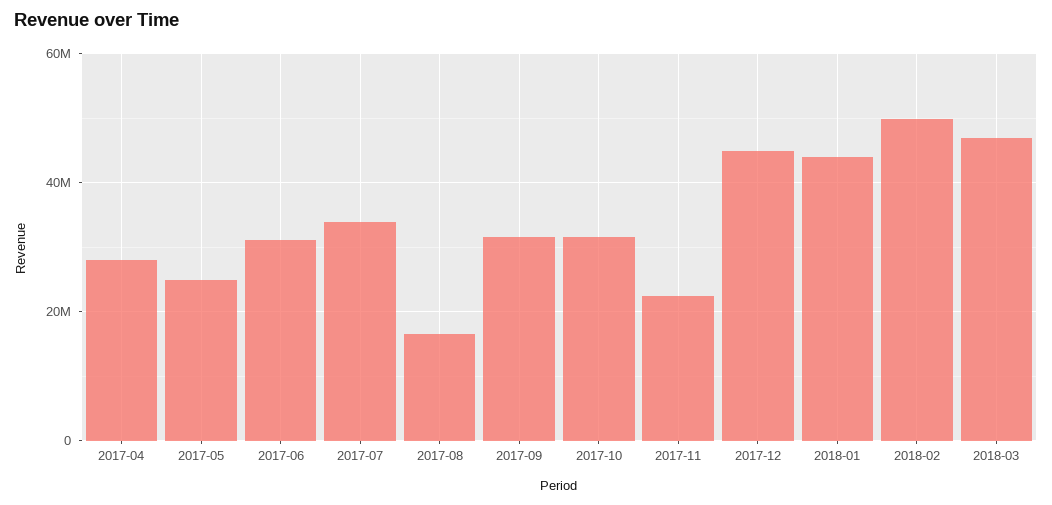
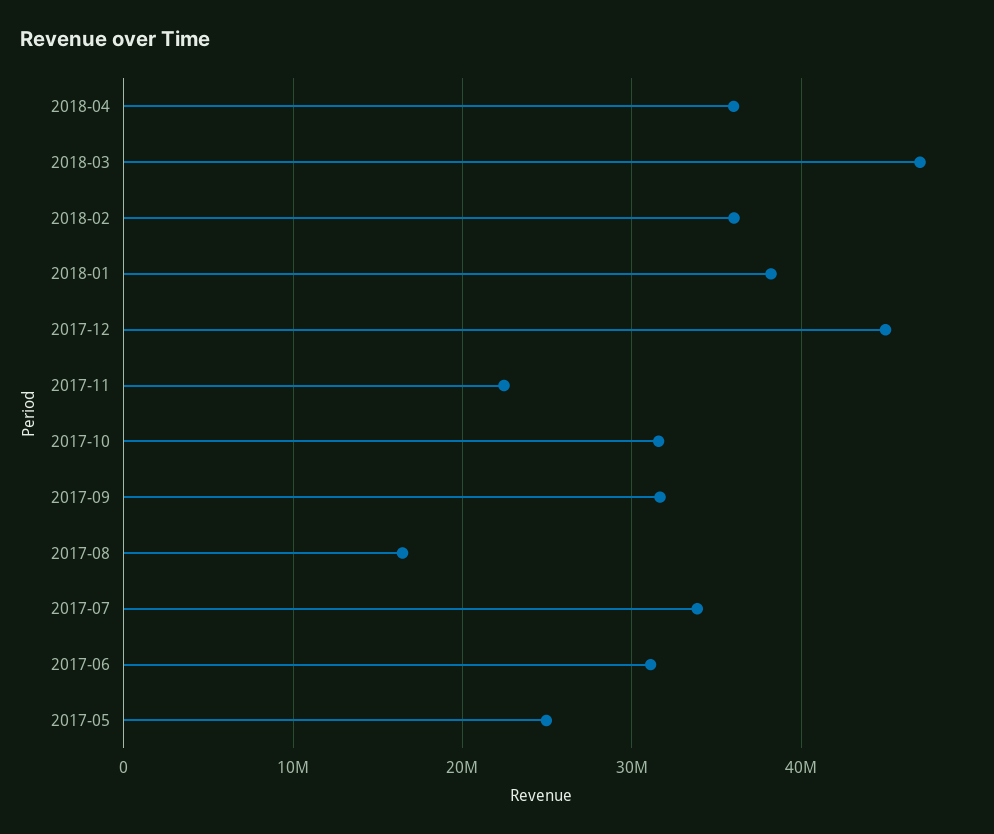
2017-04: 28000000 -> none
2018-01: 44000000 -> 38000000
2018-02: 50000000 -> 36000000
2018-04: none -> 36000000

